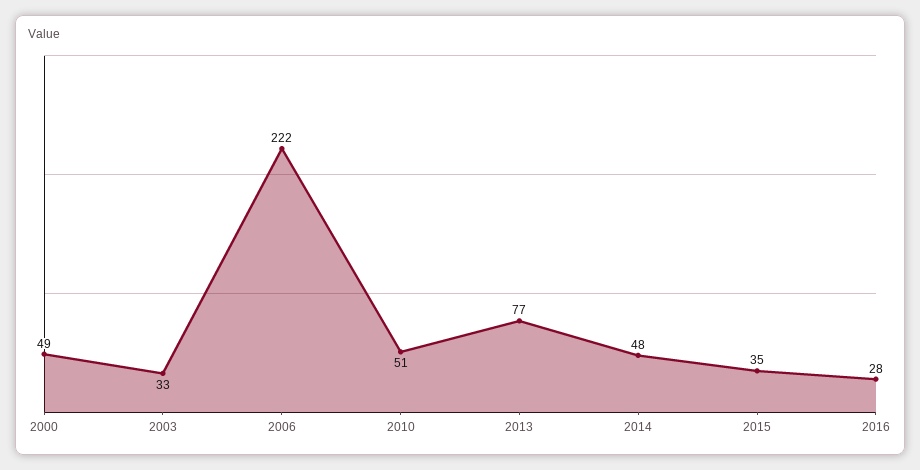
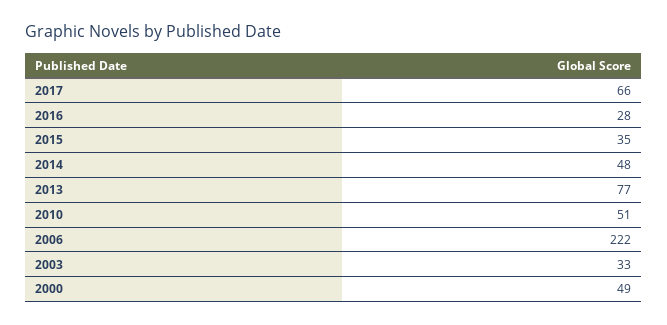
2017: none -> 66

